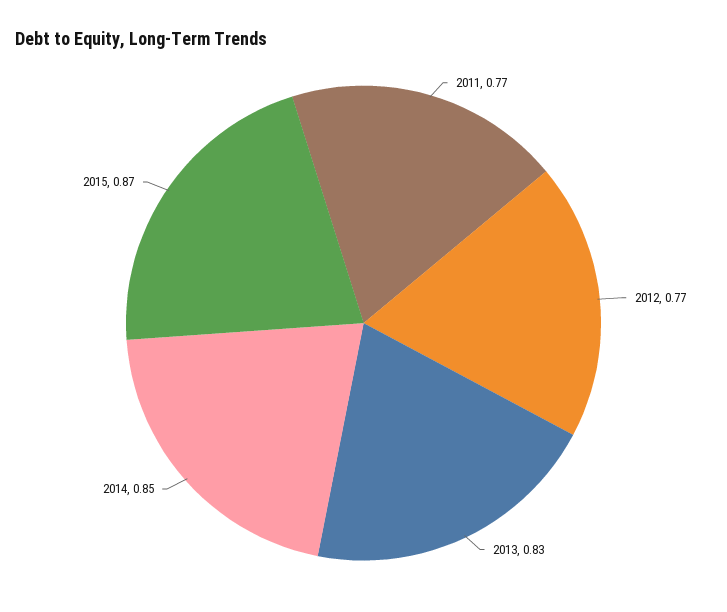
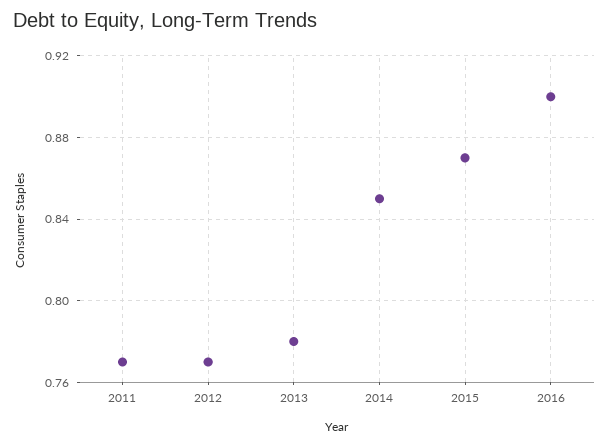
2013: 0.83 -> 0.78
2016: none -> 0.9

